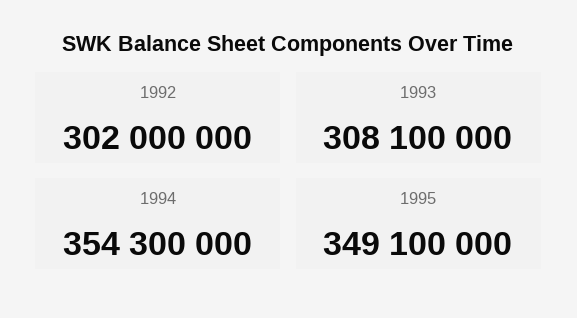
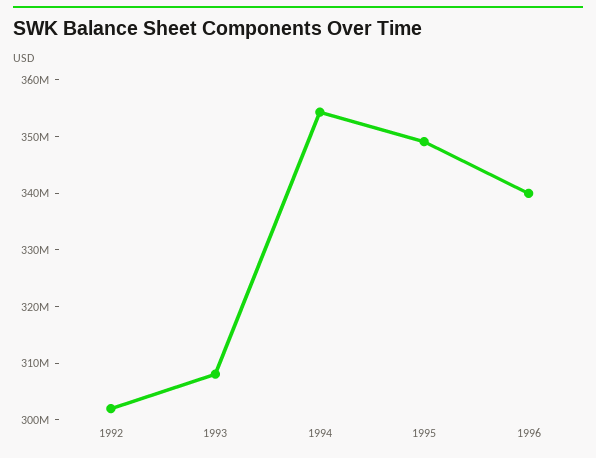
1996: none -> 340000000

